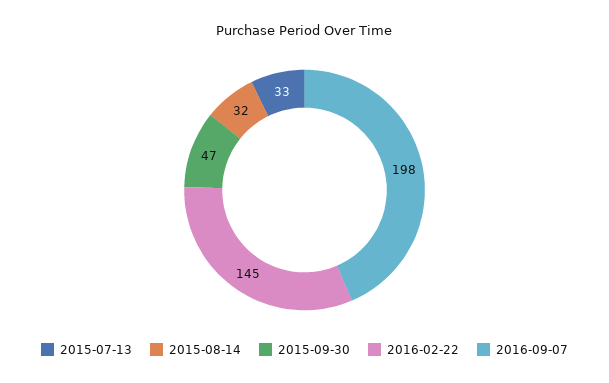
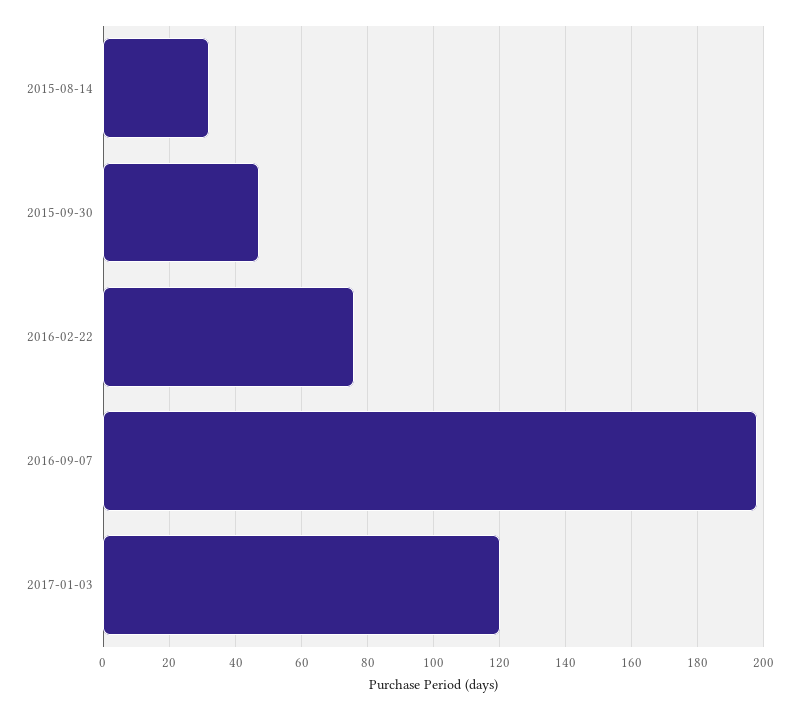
2015-07-13: 33 -> none
2016-02-22: 145 -> 75
2017-01-03: none -> 120

